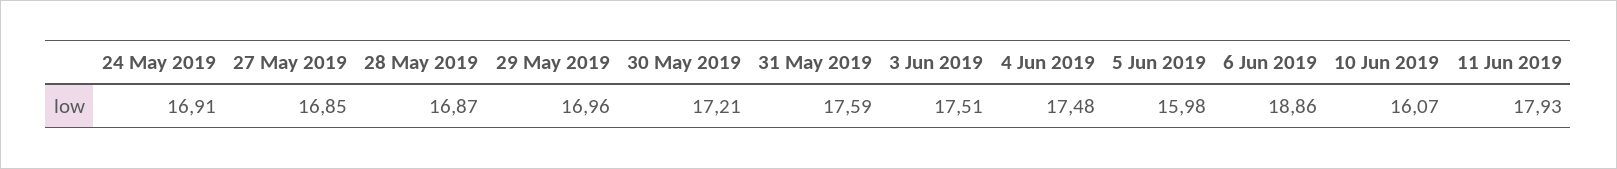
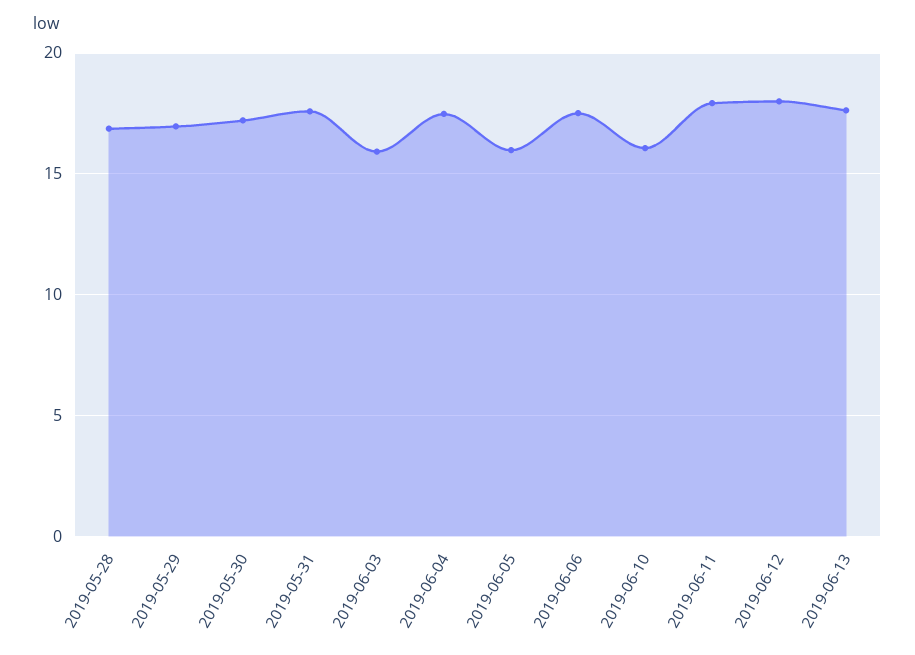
24 May 2019: 16.91 -> none
27 May 2019: 16.85 -> none
3 Jun 2019: 17.51 -> 16
6 Jun 2019: 18.86 -> 17.5
2019-06-12: none -> 18
2019-06-13: none -> 17.5

